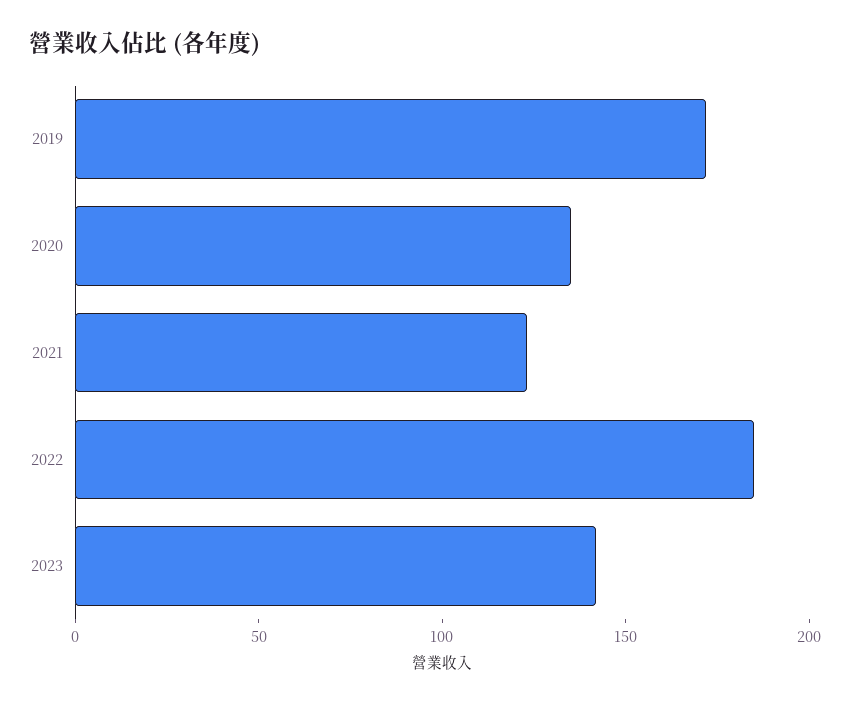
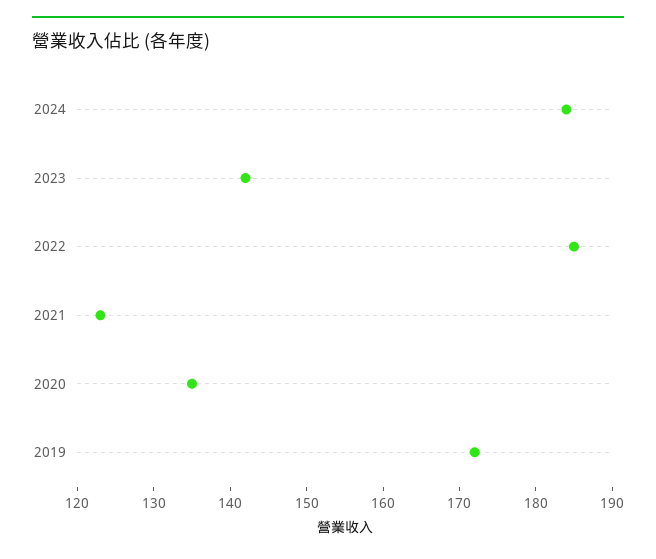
2024: none -> 185

